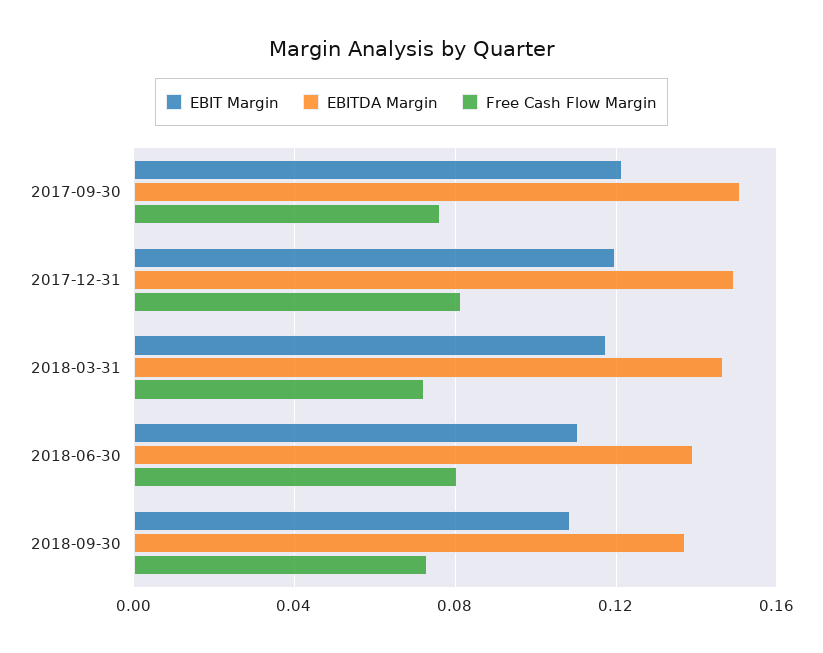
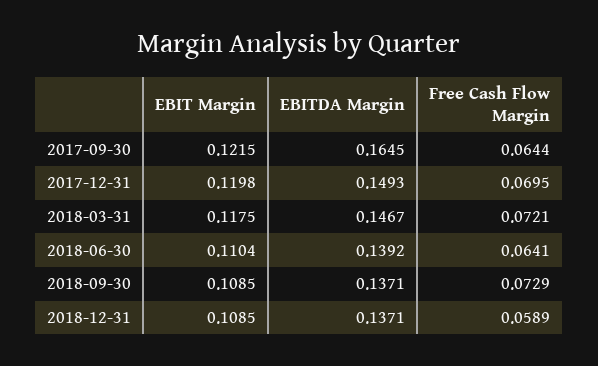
EBITDA Margin, 2017-09-30: 0.15 -> 0.1645
Free Cash Flow Margin, 2017-09-30: 0.075 -> 0.0644
Free Cash Flow Margin, 2017-12-31: 0.08 -> 0.0695
Free Cash Flow Margin, 2018-06-30: 0.08 -> 0.0641
EBIT Margin, 2018-12-31: none -> 0.1085
EBITDA Margin, 2018-12-31: none -> 0.1371
Free Cash Flow Margin, 2018-12-31: none -> 0.0589

